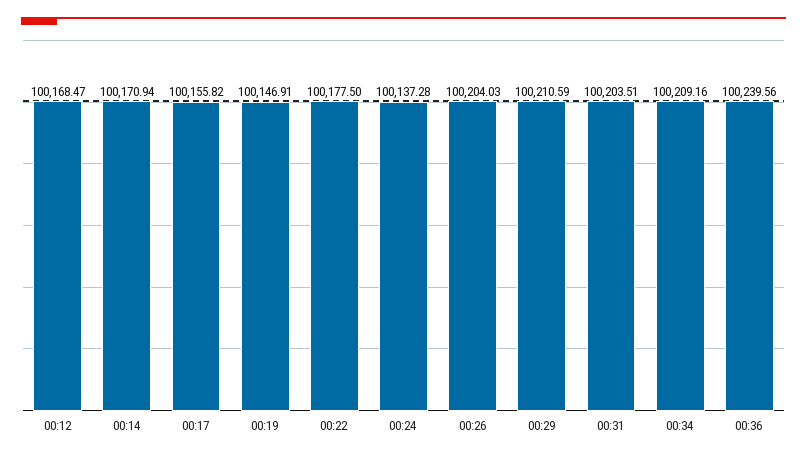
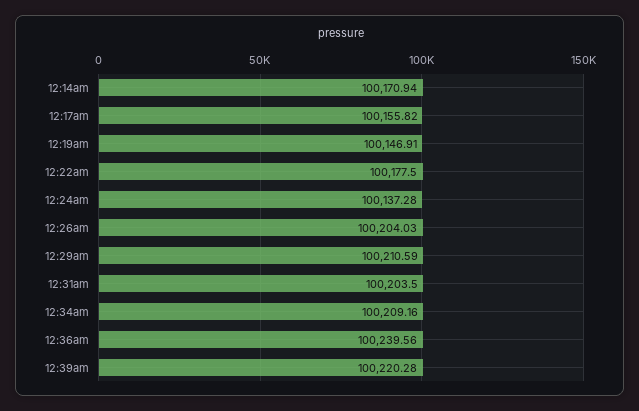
00:12: 100168.47 -> none
00:31: 100203.51 -> 100203.5
12:39am: none -> 100220.28

